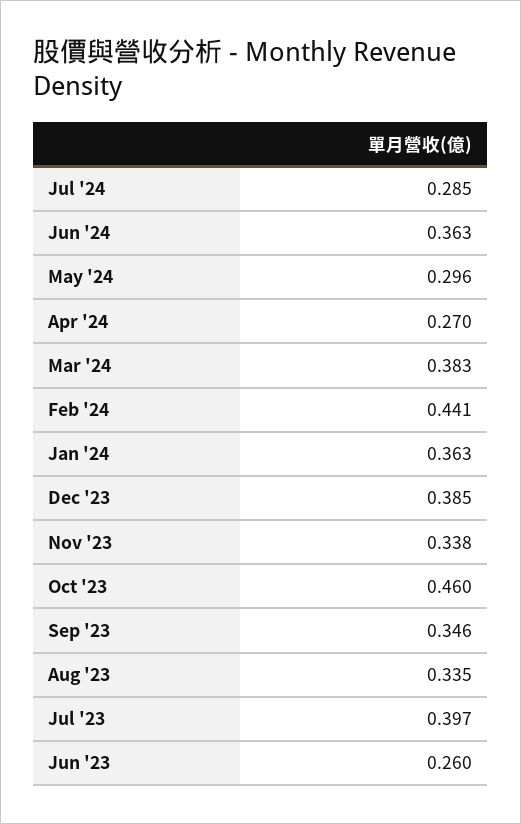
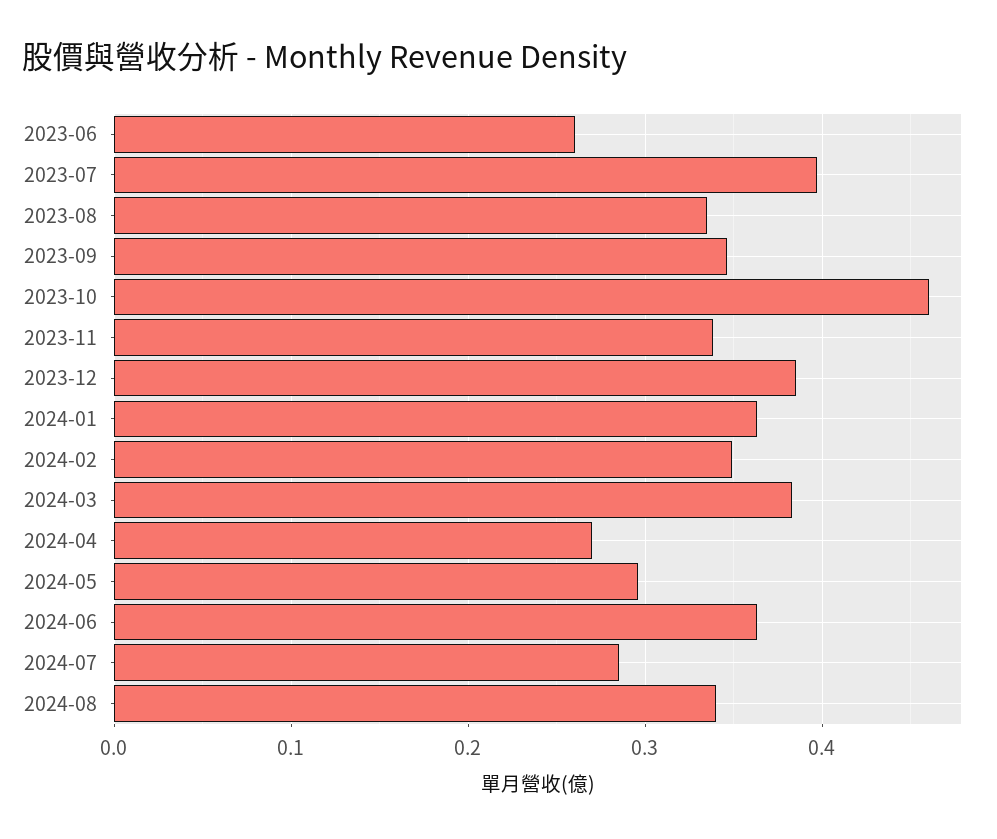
Feb '24: 0.441 -> 0.35
2024-08: none -> 0.34

